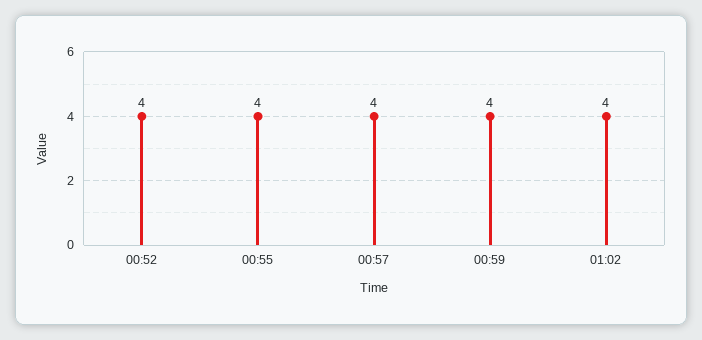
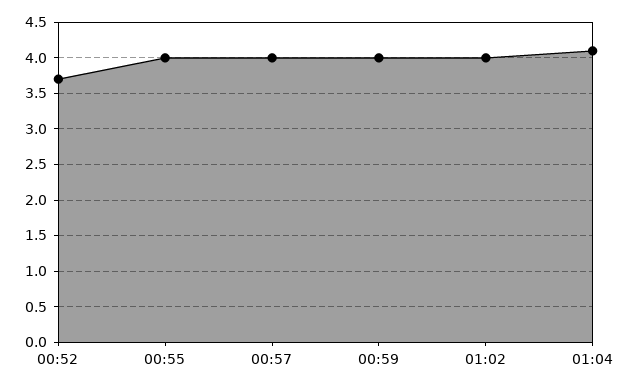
00:52: 4 -> 3.7
01:04: none -> 4.1

